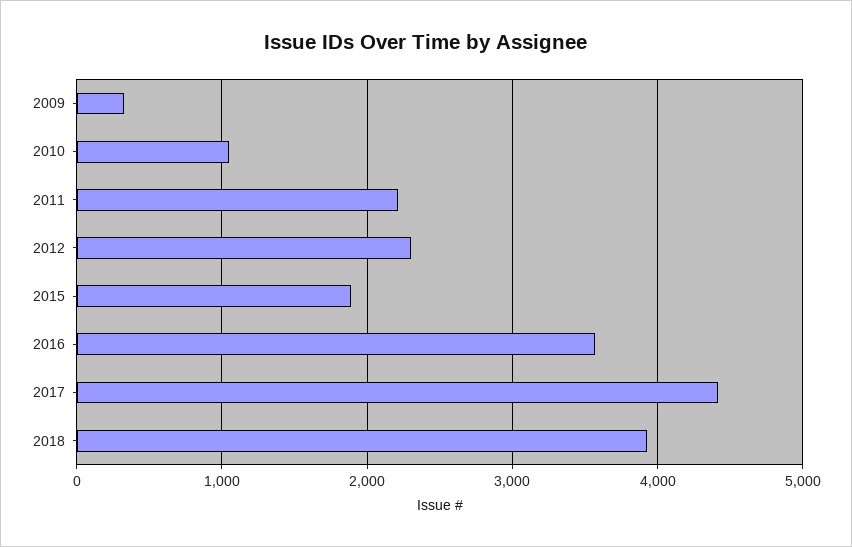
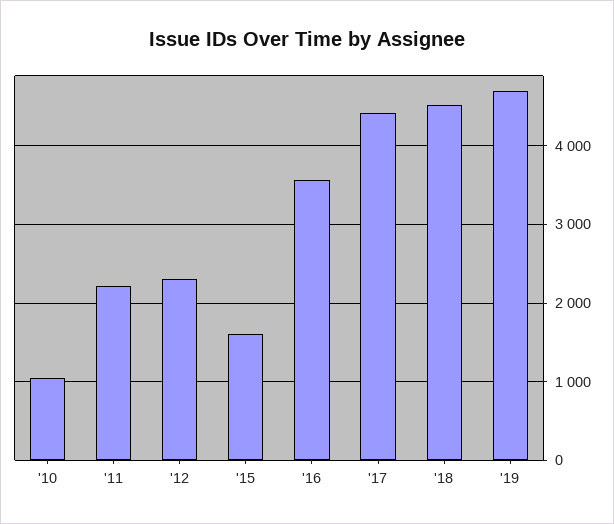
2009: 300 -> none
2015: 1900 -> 1600
2018: 3900 -> 4500
'19: none -> 4700

